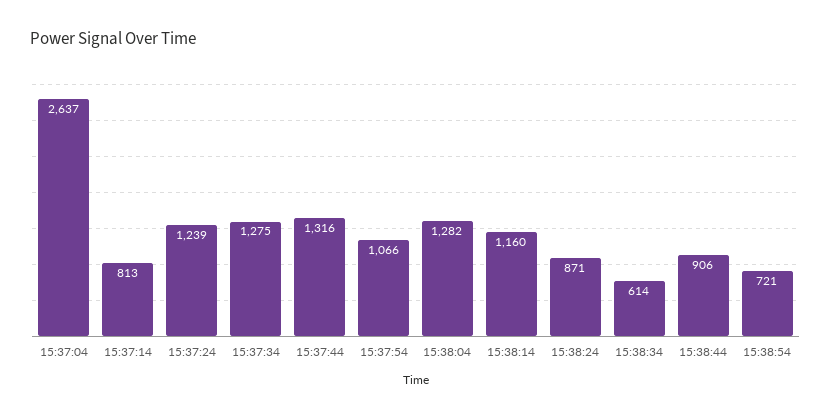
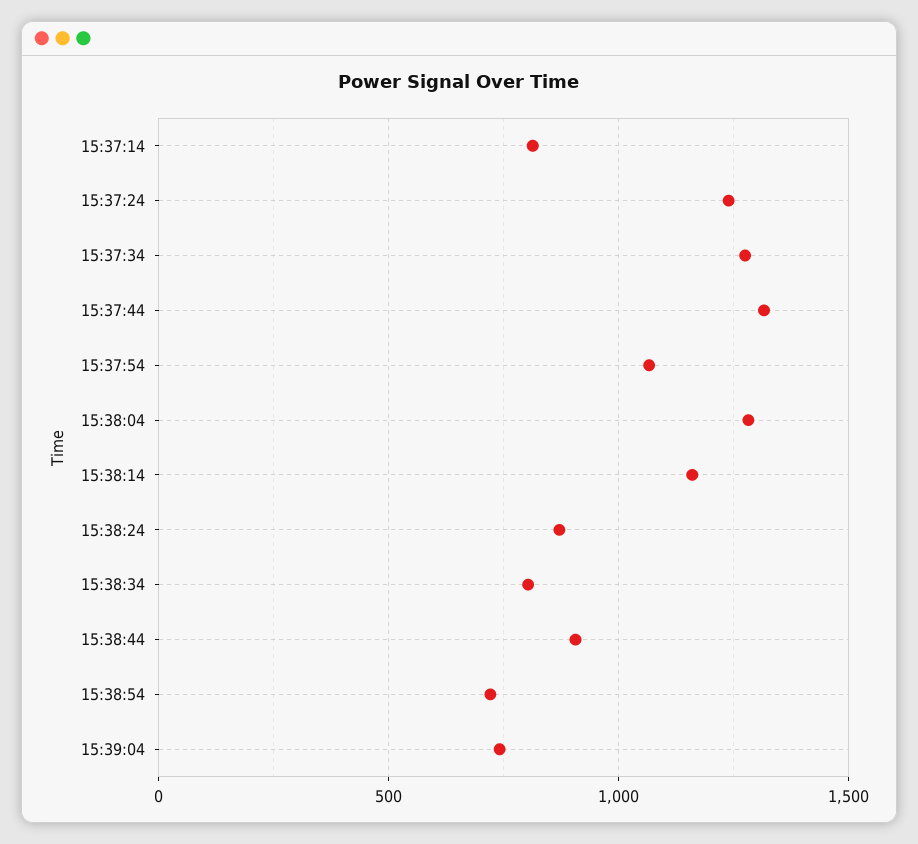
15:37:04: 2637 -> none
15:38:34: 614 -> 800
15:39:04: none -> 750

